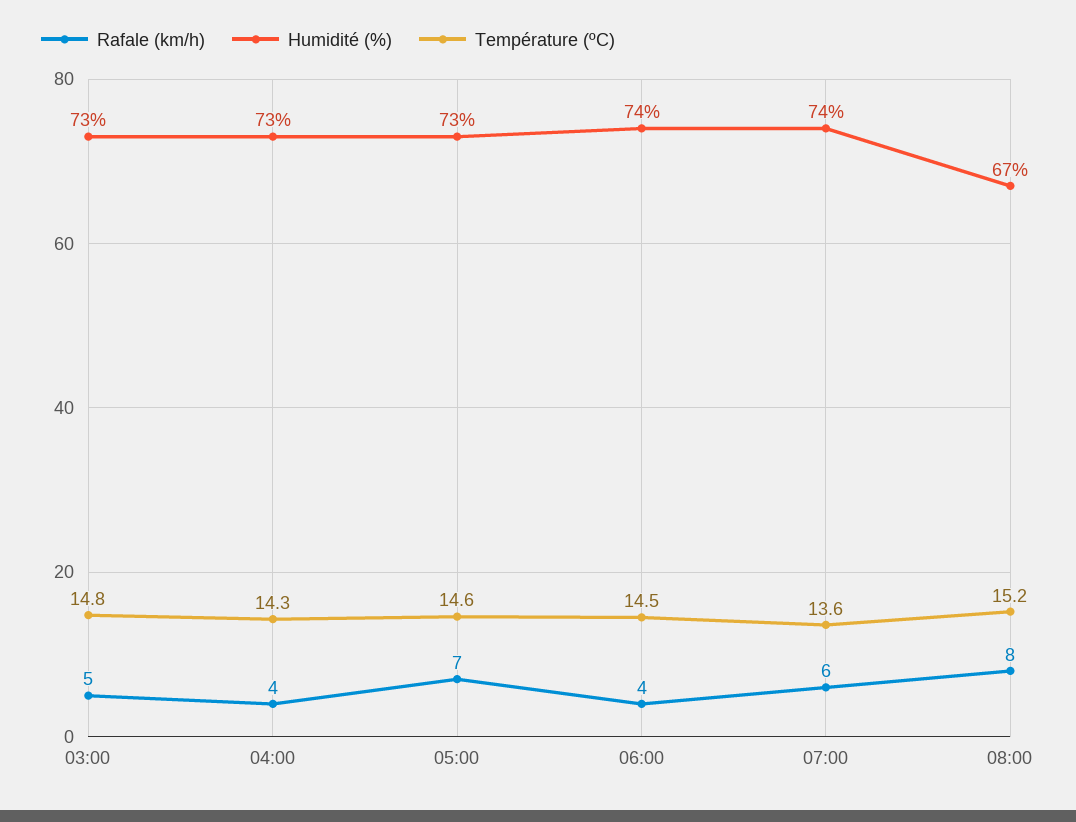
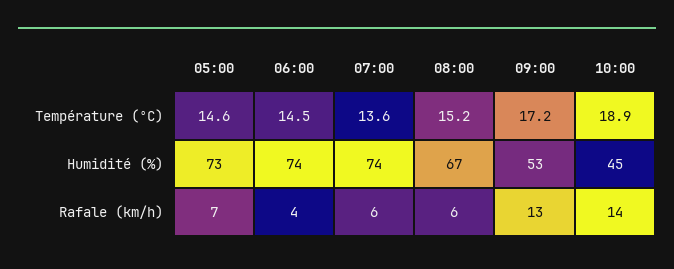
Rafale (km/h), 03:00: 5 -> none
Humidité (%), 03:00: 73 -> none
Température (ºC), 03:00: 14.8 -> none
Rafale (km/h), 04:00: 4 -> none
Humidité (%), 04:00: 73 -> none
Température (ºC), 04:00: 14.3 -> none
Rafale (km/h), 08:00: 8 -> 6
Température (ºC), 09:00: none -> 17.2
Température (ºC), 10:00: none -> 18.9
Humidité (%), 09:00: none -> 53
Humidité (%), 10:00: none -> 45
Rafale (km/h), 09:00: none -> 13
Rafale (km/h), 10:00: none -> 14

